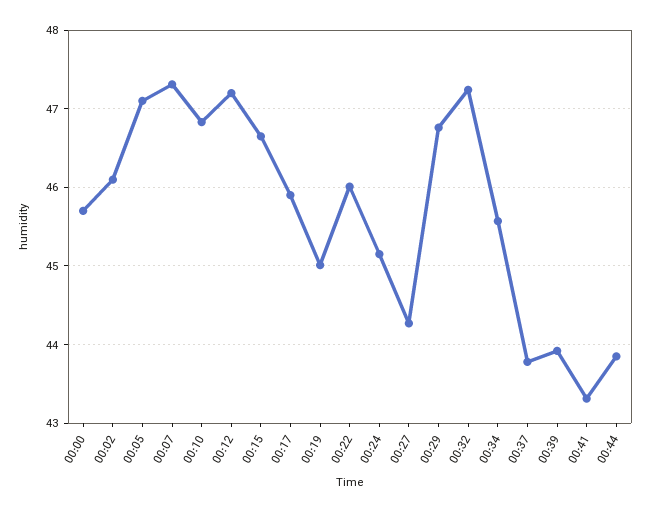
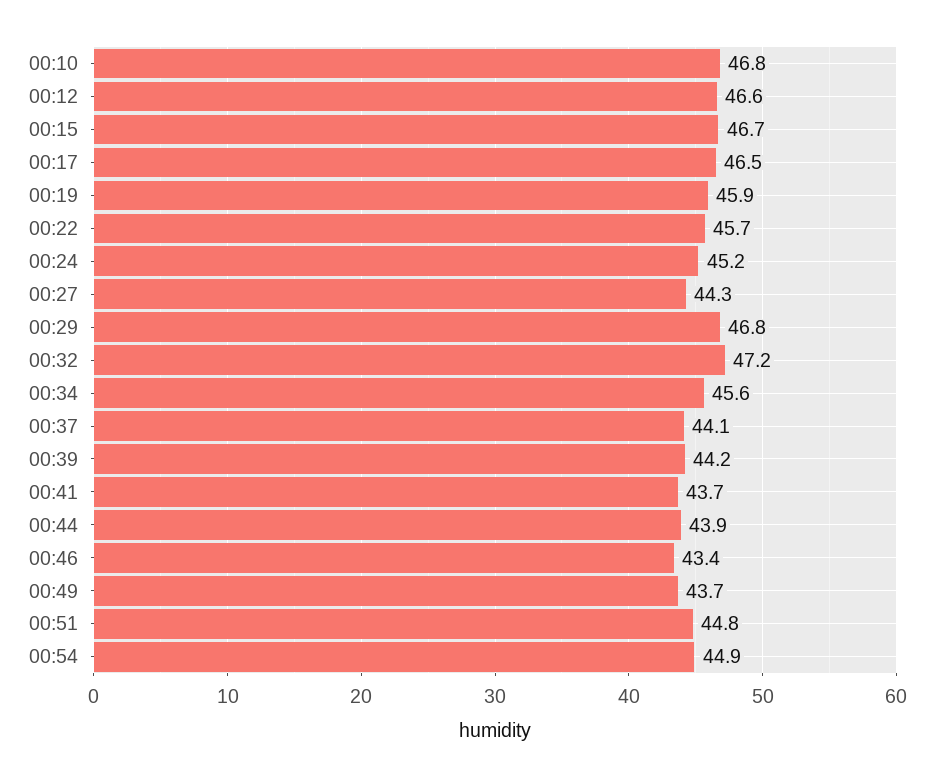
00:00: 45.7 -> none
00:02: 46.1 -> none
00:05: 47.1 -> none
00:07: 47.3 -> none
00:12: 47.2 -> 46.6
00:17: 45.9 -> 46.5
00:19: 45 -> 45.9
00:22: 46 -> 45.7
00:37: 43.8 -> 44.1
00:39: 43.9 -> 44.2
00:41: 43.3 -> 43.7
00:46: none -> 43.4
00:49: none -> 43.7
00:51: none -> 44.8
00:54: none -> 44.9

